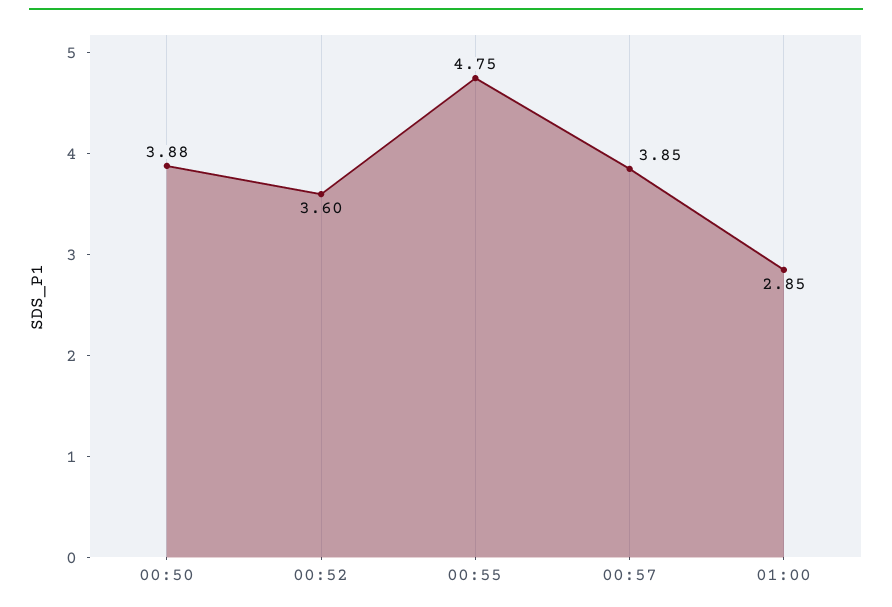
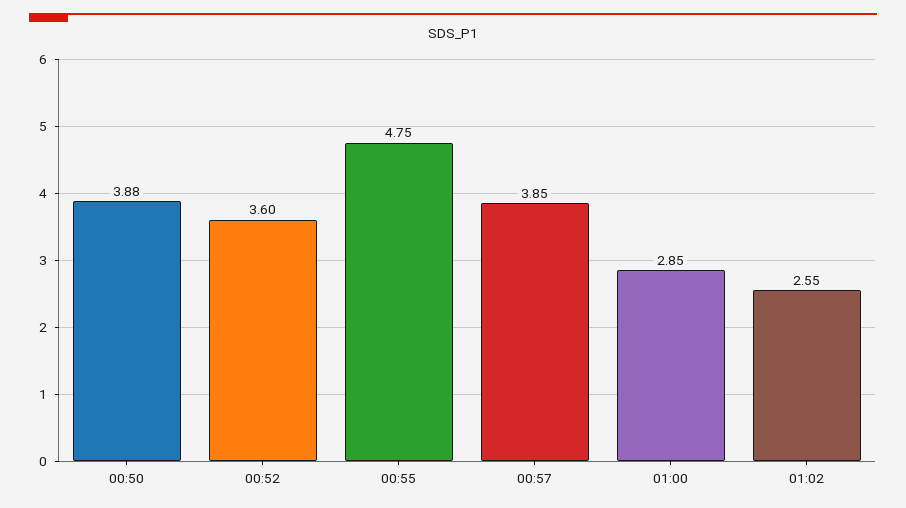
01:02: none -> 2.55

